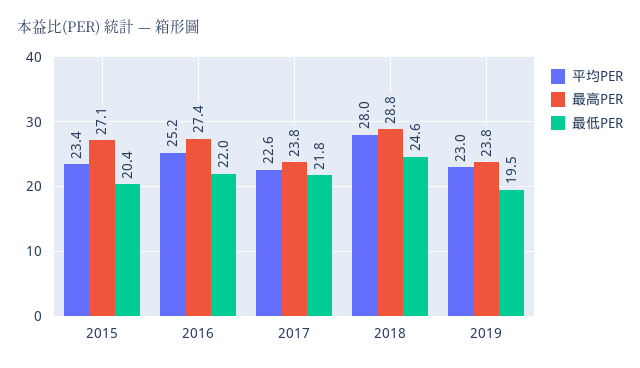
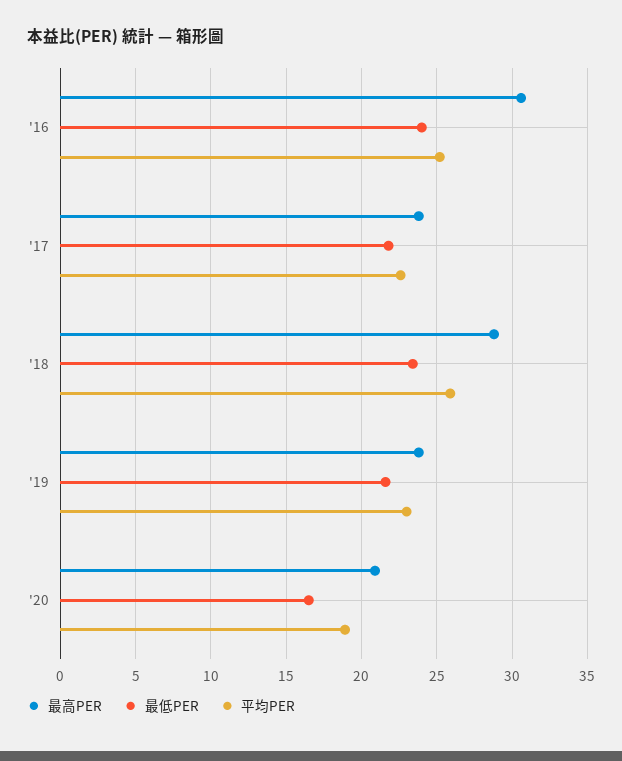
平均PER, 2015: 23.4 -> none
最高PER, 2015: 27.1 -> none
最低PER, 2015: 20.4 -> none
最高PER, 2016: 27.4 -> 30.5
最低PER, 2016: 22 -> 24
平均PER, 2018: 28 -> 26
最低PER, 2018: 24.6 -> 23.5
最低PER, 2019: 19.5 -> 21.5
最高PER, '20: none -> 21
最低PER, '20: none -> 16.5
平均PER, '20: none -> 19

